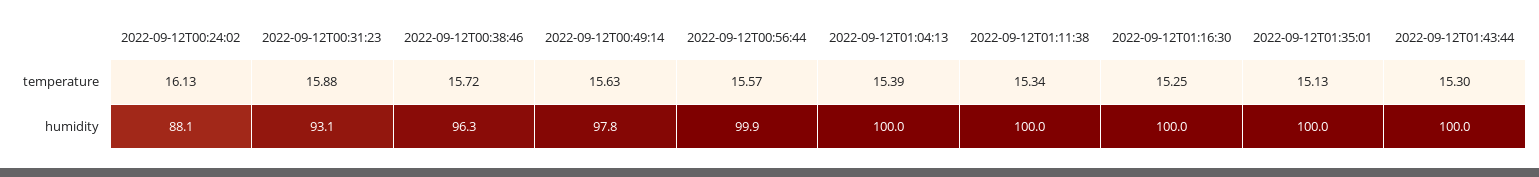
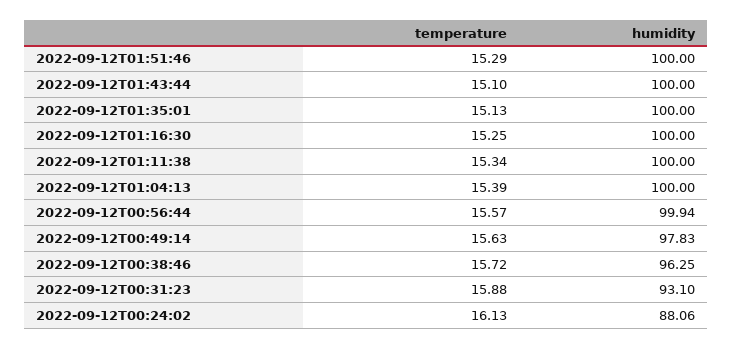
2022-09-12T01:43:44, temperature: 15.3 -> 15.1
2022-09-12T01:51:46, temperature: none -> 15.29
2022-09-12T01:51:46, humidity: none -> 100

